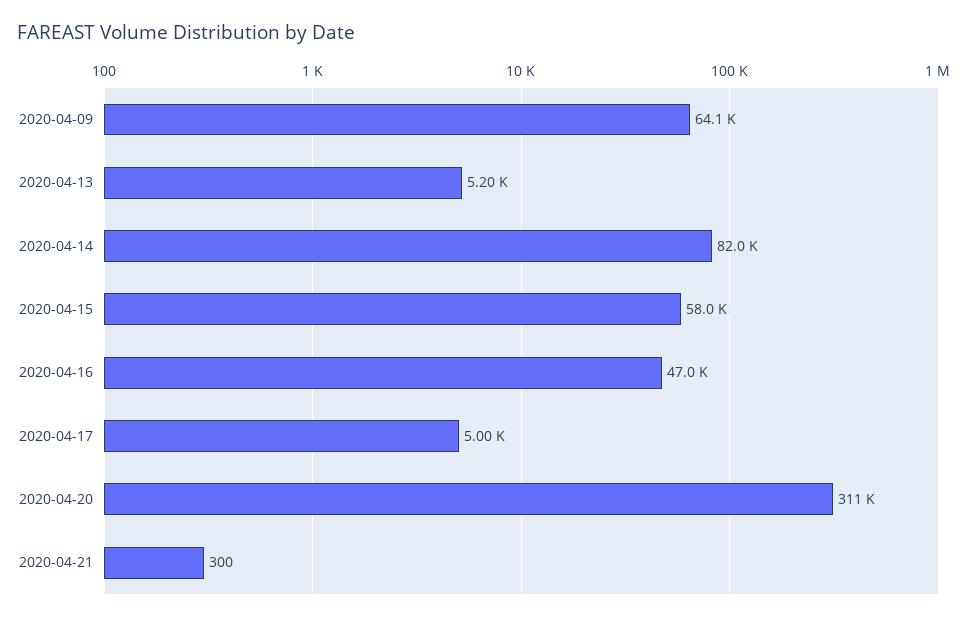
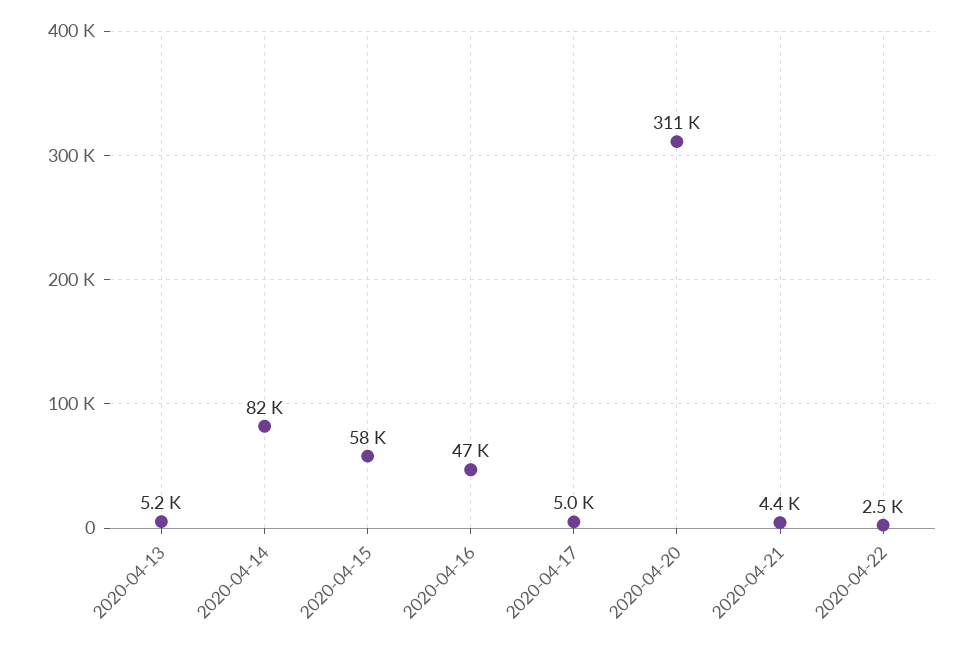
2020-04-09: 64100 -> none
2020-04-21: 300 -> 4400
2020-04-22: none -> 2500

